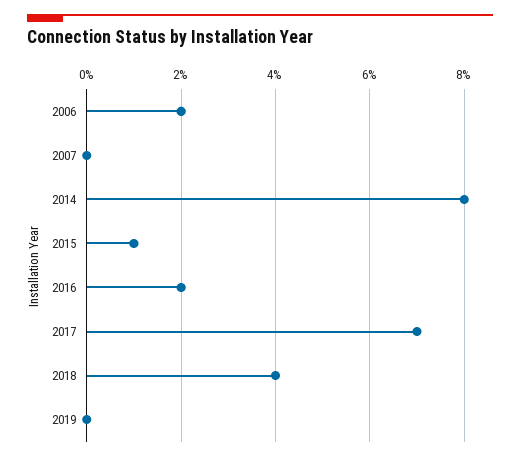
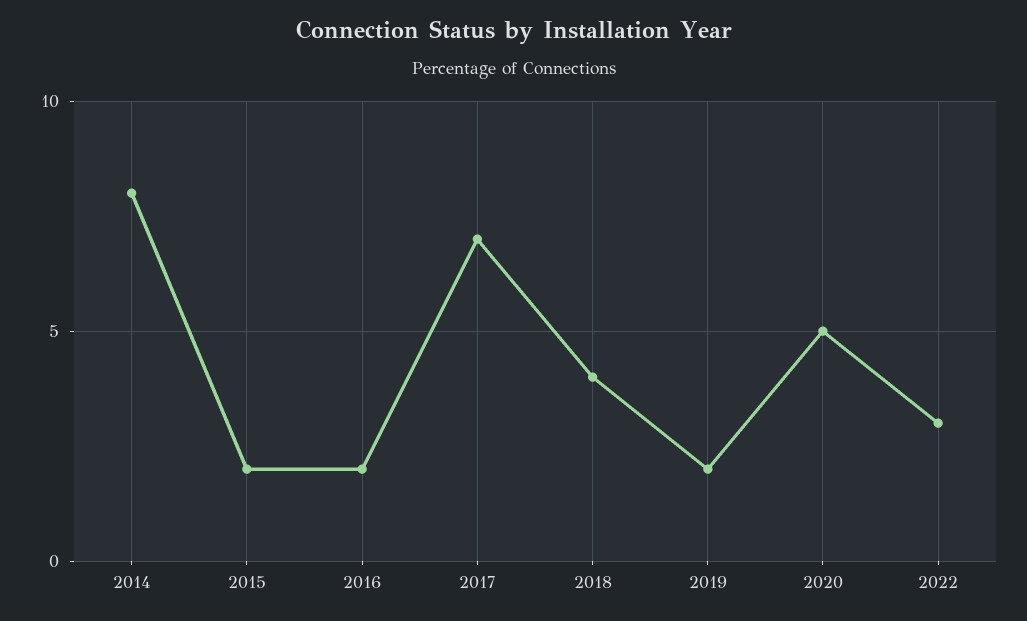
2006: 2 -> none
2007: 0 -> none
2015: 1 -> 2
2019: 0 -> 2
2020: none -> 5
2022: none -> 3

